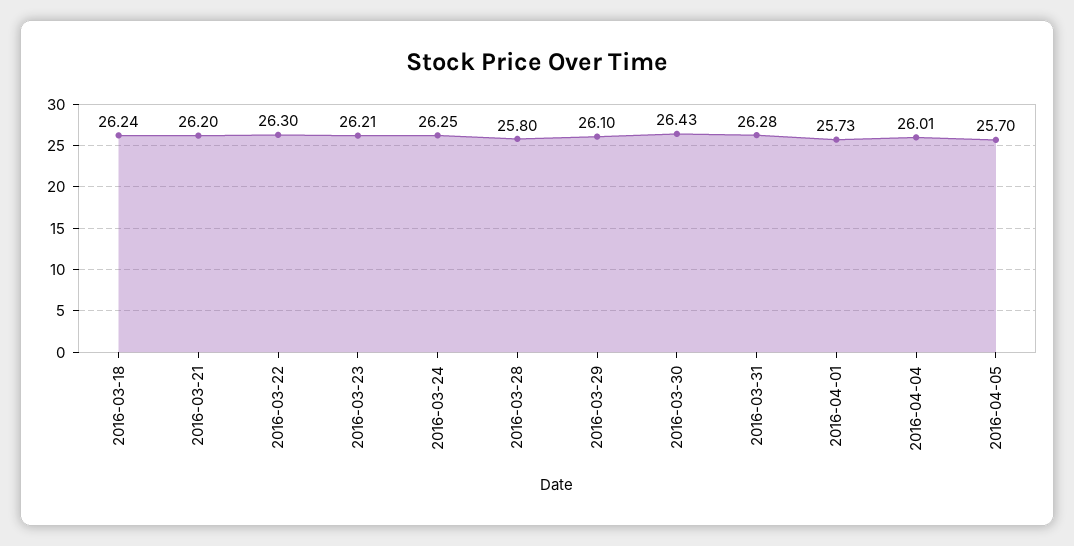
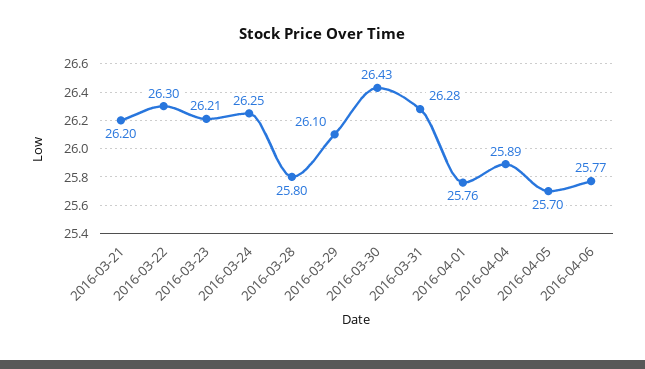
2016-03-18: 26.24 -> none
2016-04-01: 25.73 -> 25.76
2016-04-04: 26.01 -> 25.89
2016-04-06: none -> 25.77

